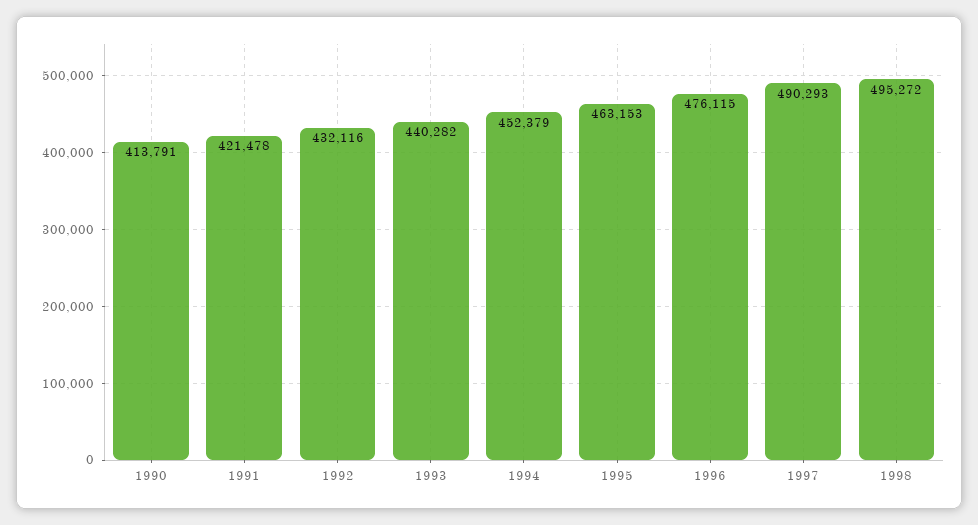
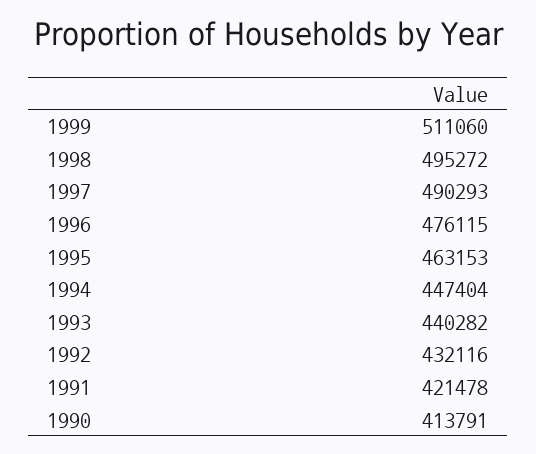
1994: 452379 -> 447404
1999: none -> 511060

